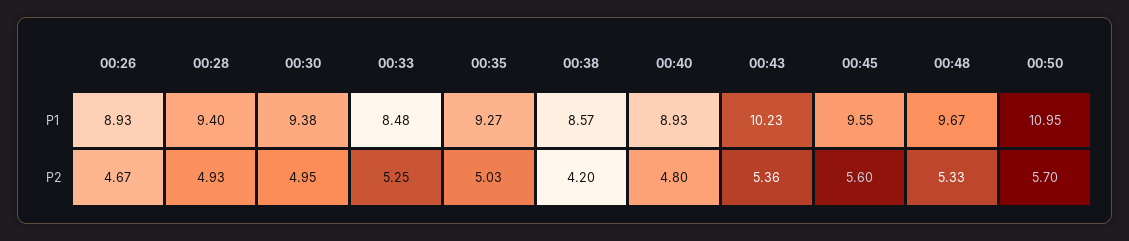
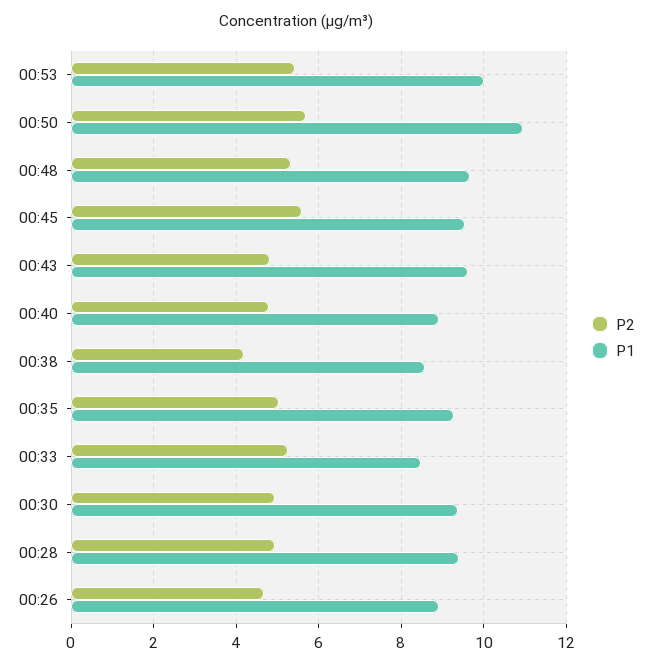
P1, 00:43: 10.23 -> 9.6
P2, 00:43: 5.36 -> 4.8
P2, 00:53: none -> 5.4
P1, 00:53: none -> 10

